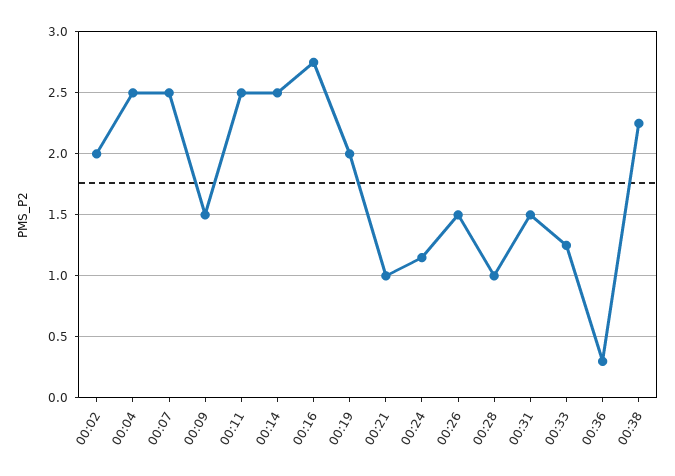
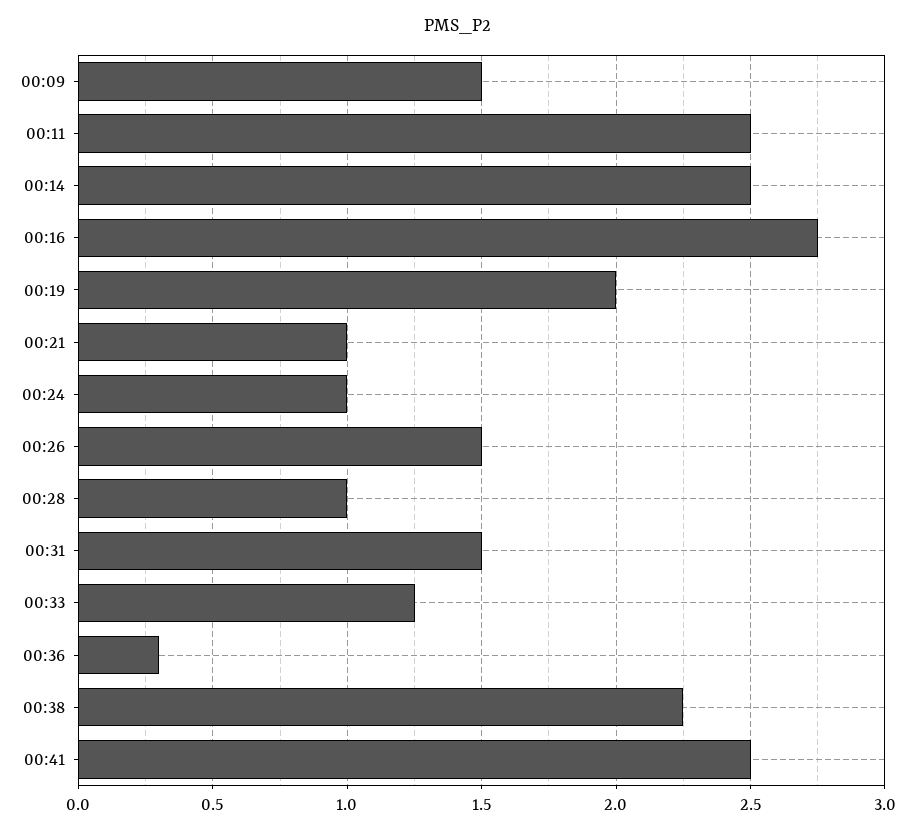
00:02: 2 -> none
00:04: 2.5 -> none
00:07: 2.5 -> none
00:24: 1.15 -> 1
00:41: none -> 2.5

